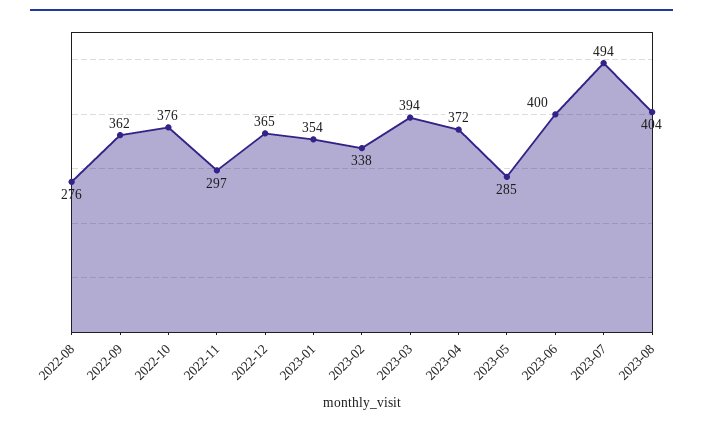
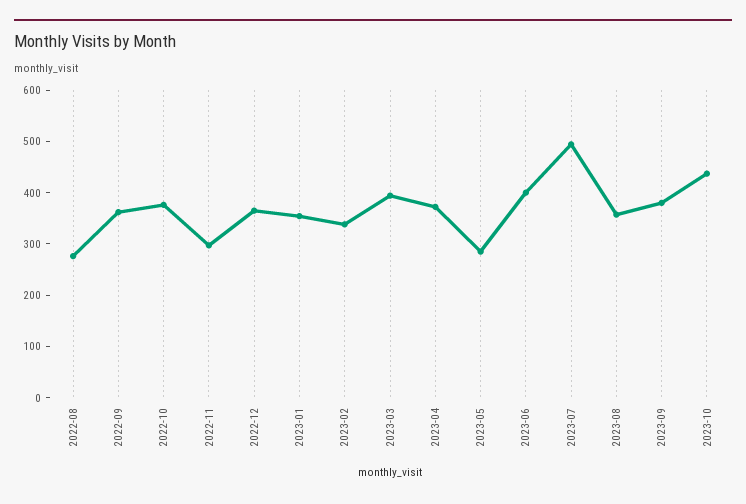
2023-08: 404 -> 360
2023-09: none -> 380
2023-10: none -> 440

